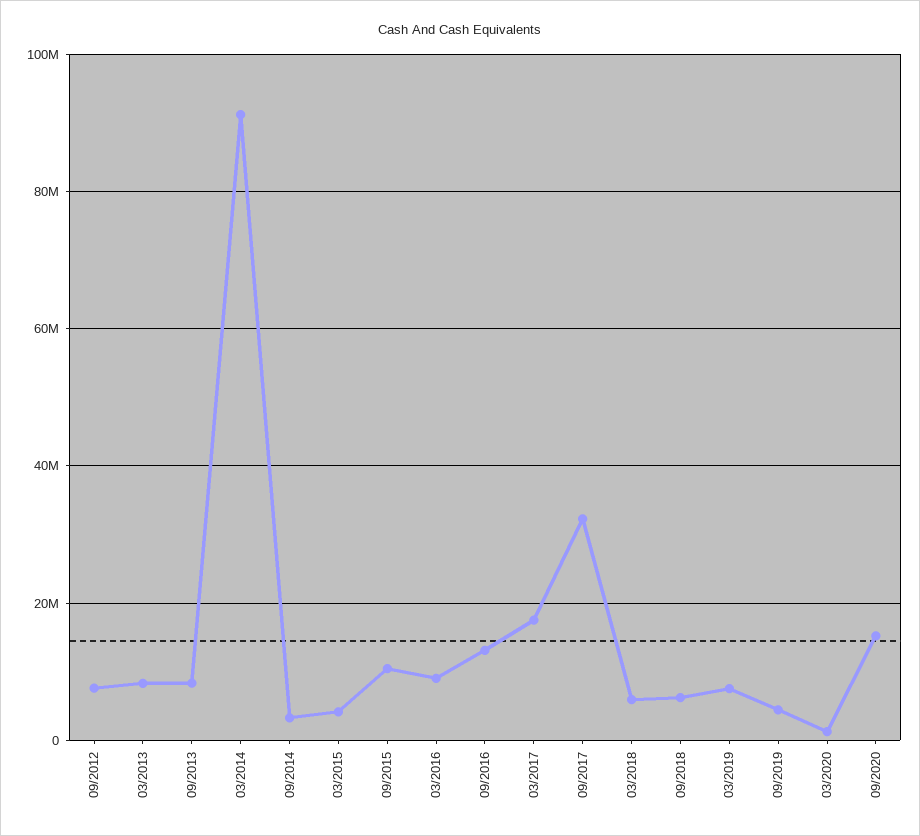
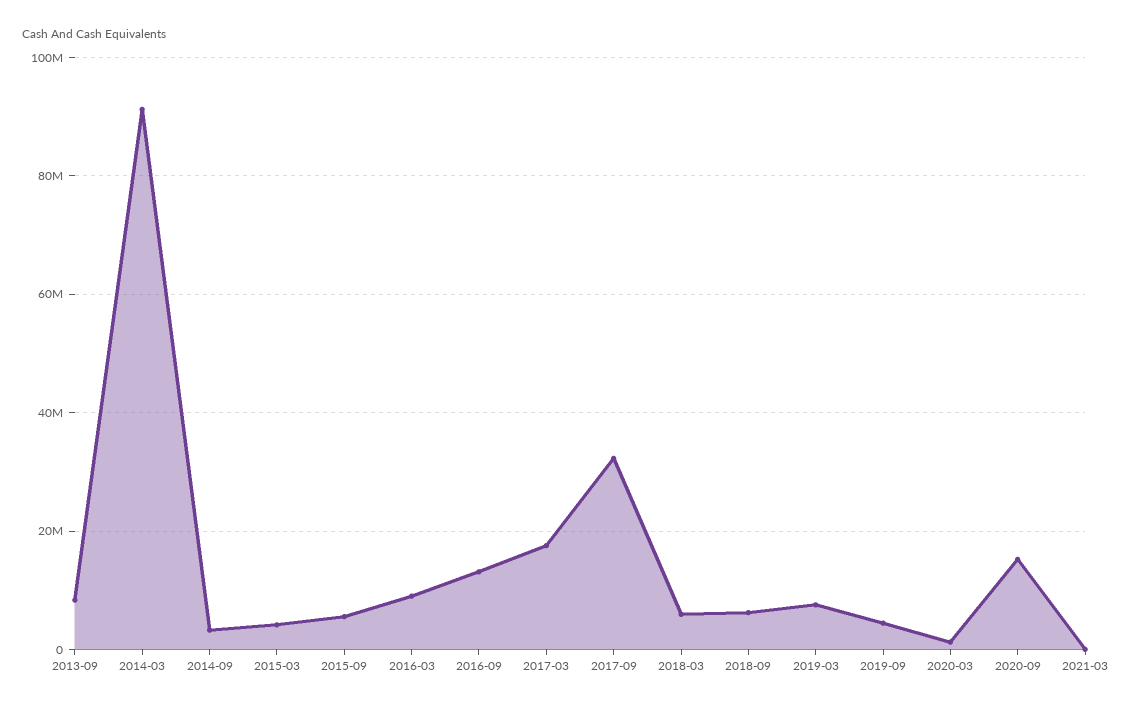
09/2012: 8000000 -> none
03/2013: 8000000 -> none
09/2015: 10000000 -> 6000000
2021-03: none -> 0

